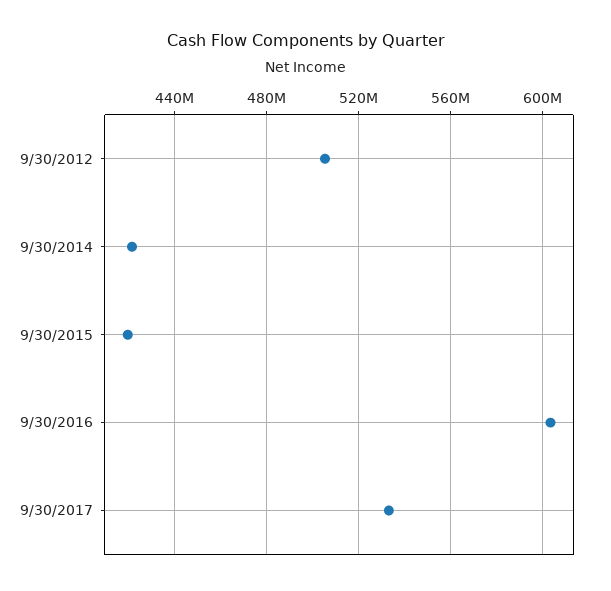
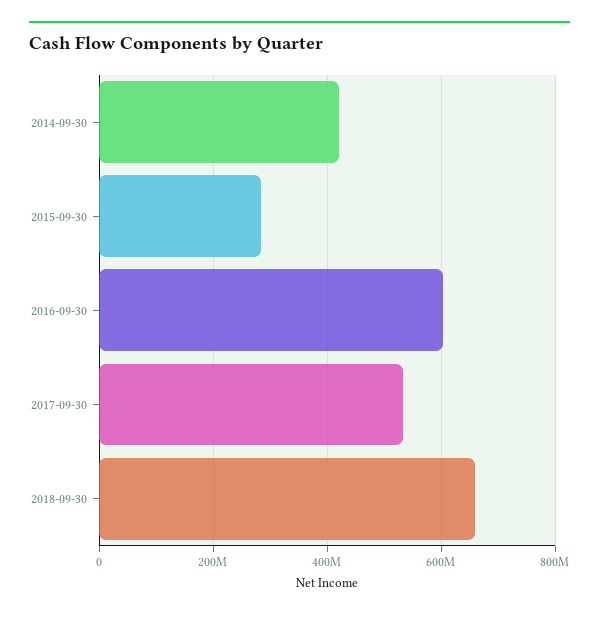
9/30/2012: 505000000 -> none
9/30/2015: 420000000 -> 280000000
2018-09-30: none -> 660000000

